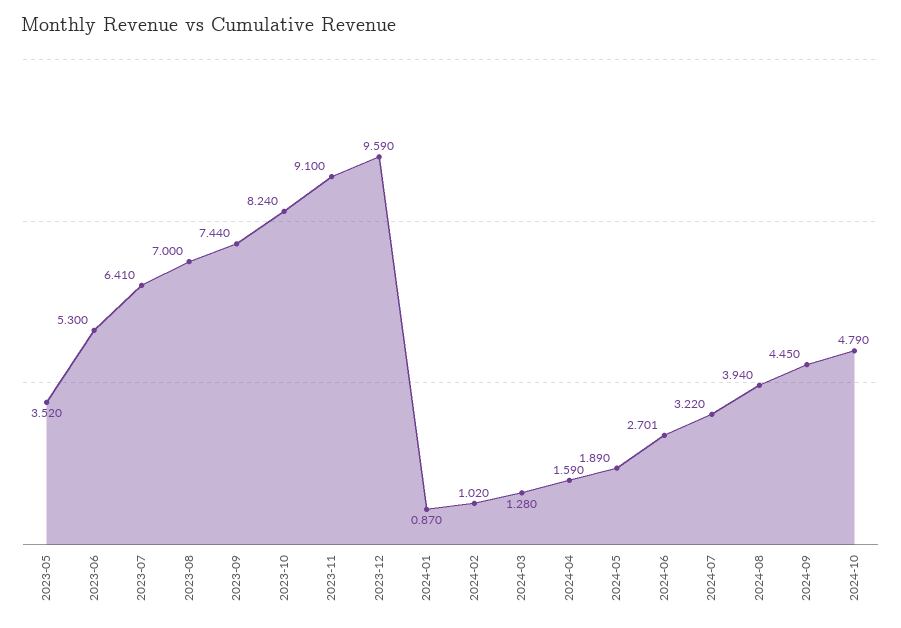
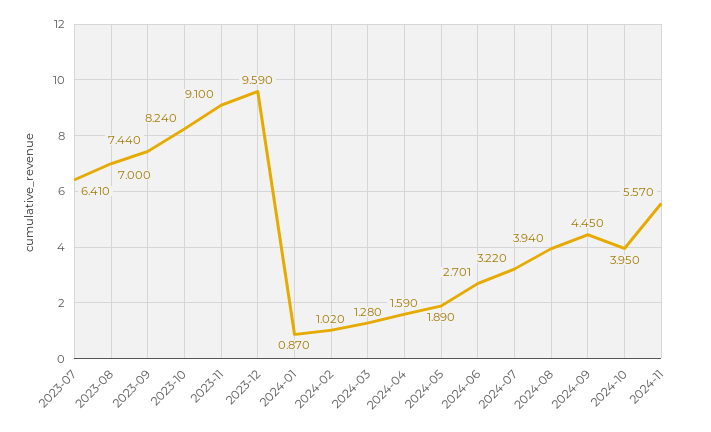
2023-05: 3.52 -> none
2023-06: 5.3 -> none
2024-10: 4.79 -> 3.95
2024-11: none -> 5.57

